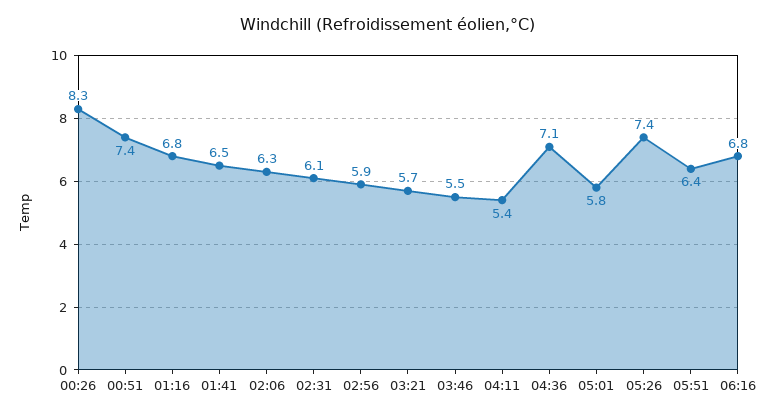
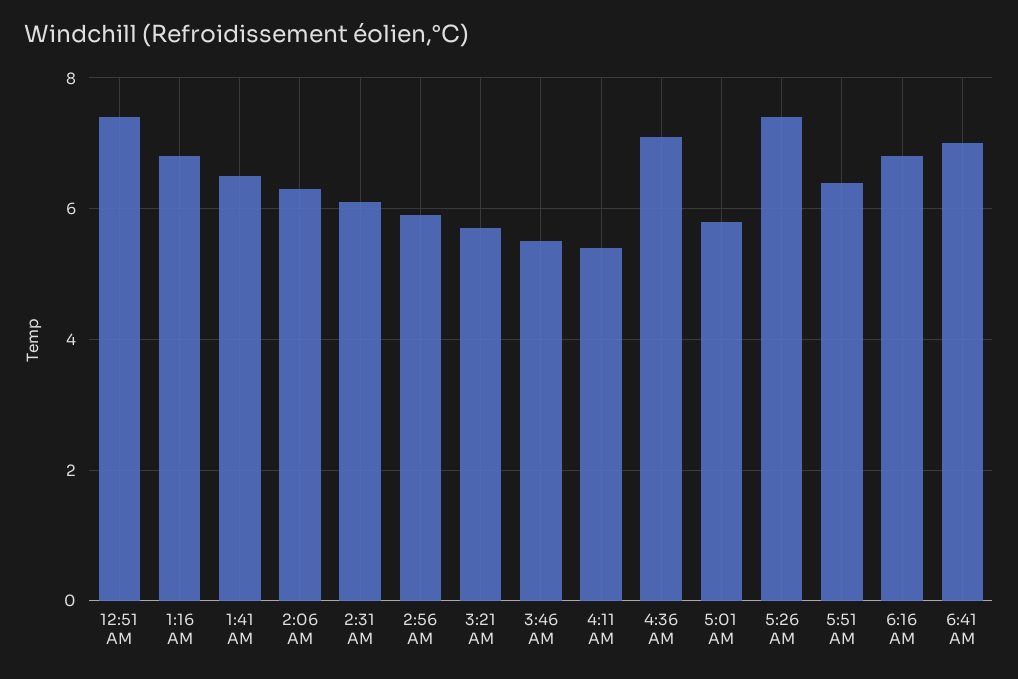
00:26: 8.3 -> none
6:41 AM: none -> 7

